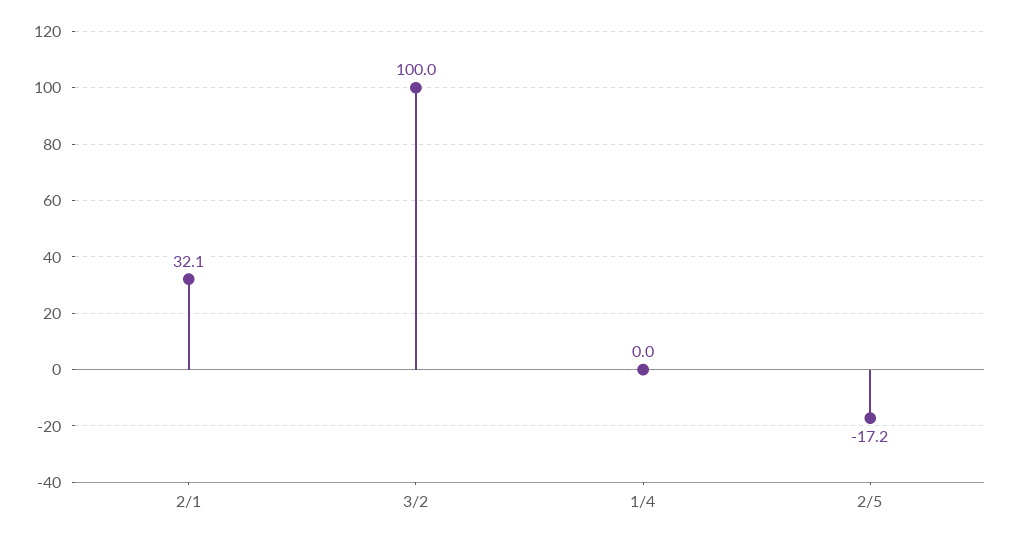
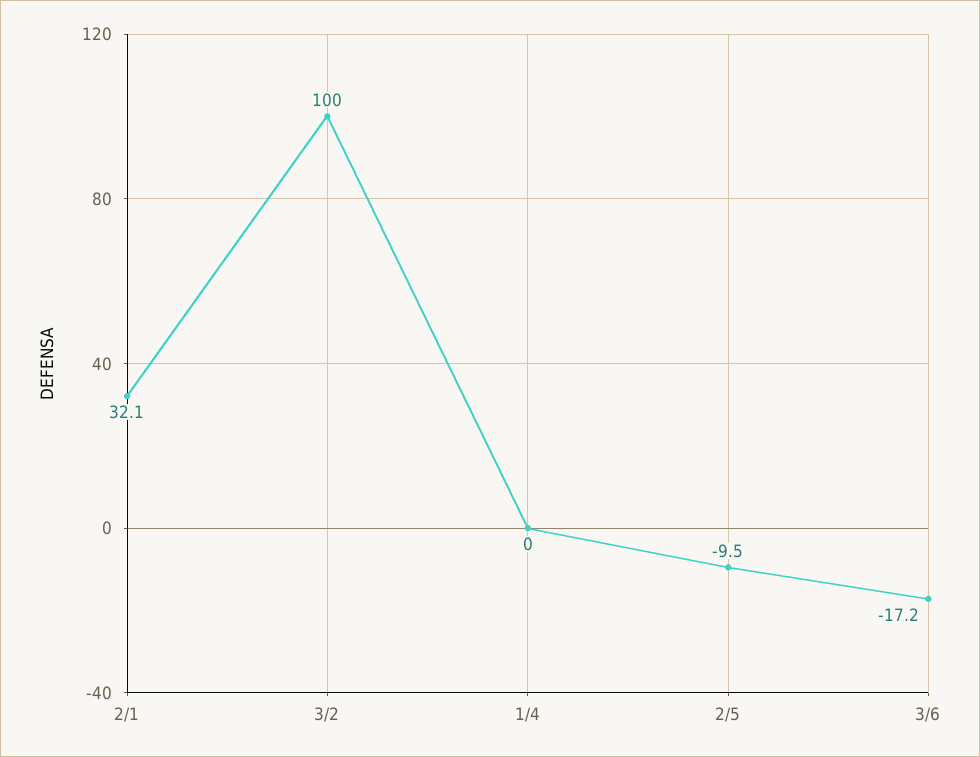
2/5: -17.2 -> -9.5
3/6: none -> -17.2

